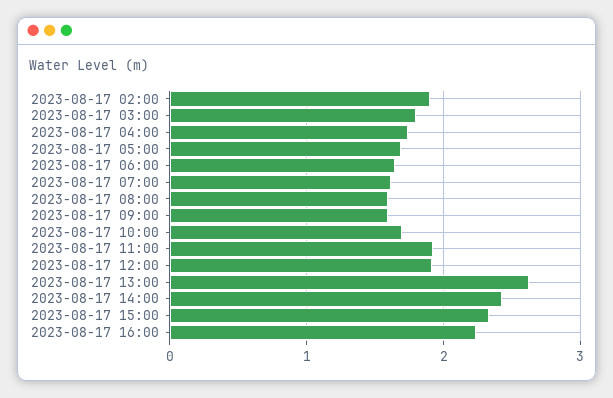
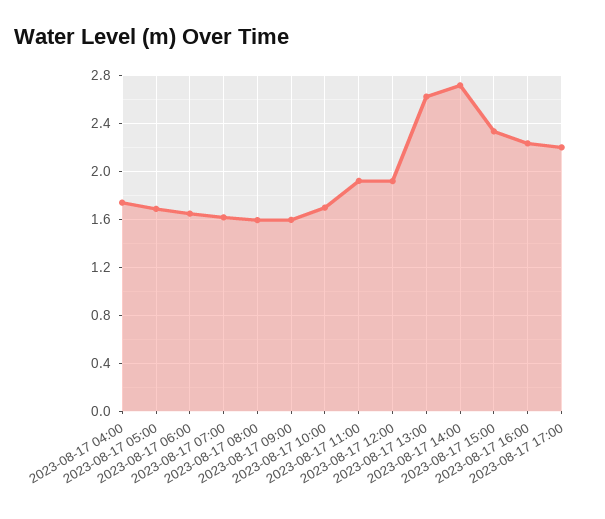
2023-08-17 02:00: 1.9 -> none
2023-08-17 03:00: 1.8 -> none
2023-08-17 14:00: 2.4 -> 2.7
2023-08-17 17:00: none -> 2.2

